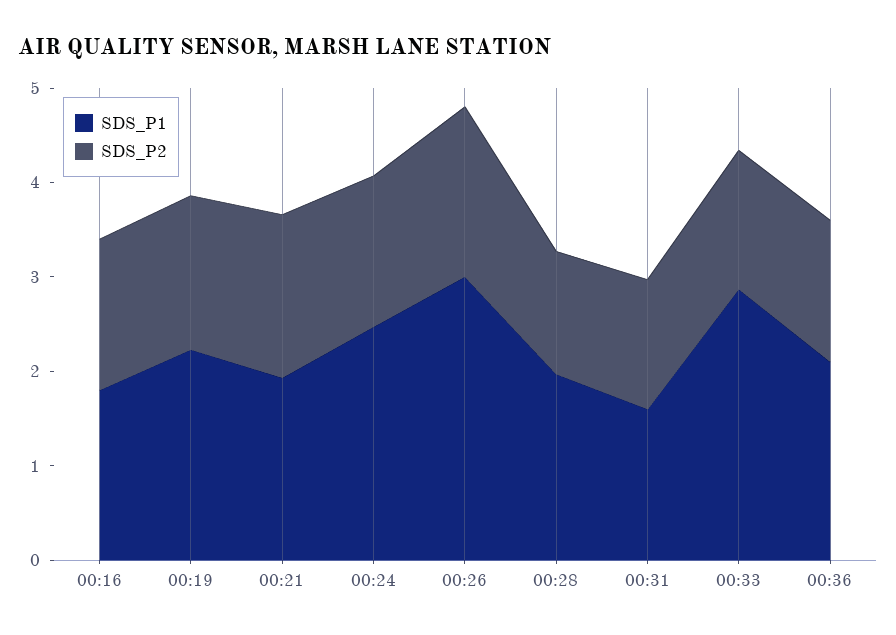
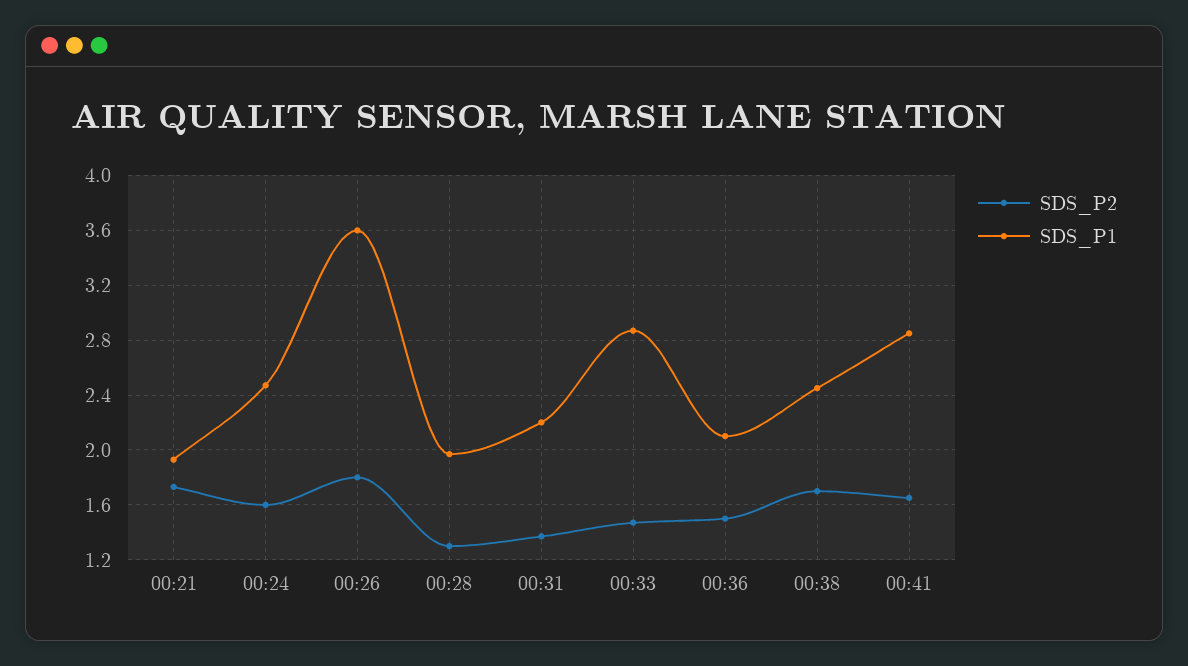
SDS_P1, 00:16: 1.8 -> none
SDS_P2, 00:16: 1.6 -> none
SDS_P1, 00:19: 2.2 -> none
SDS_P2, 00:19: 1.6 -> none
SDS_P1, 00:26: 3 -> 3.6
SDS_P1, 00:31: 1.6 -> 2.2
SDS_P2, 00:38: none -> 1.7
SDS_P1, 00:38: none -> 2.45
SDS_P2, 00:41: none -> 1.65
SDS_P1, 00:41: none -> 2.85

